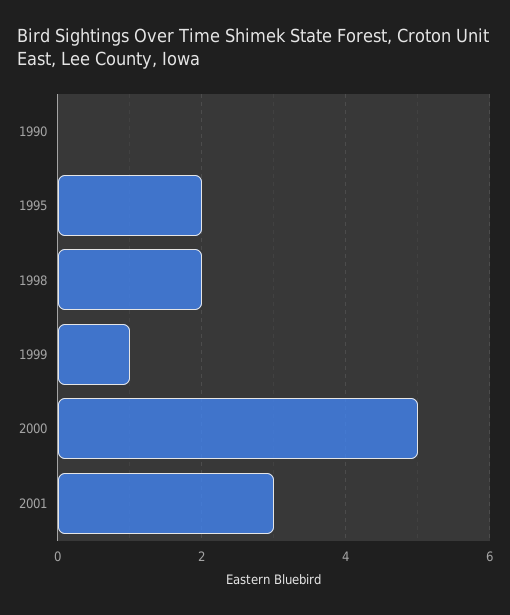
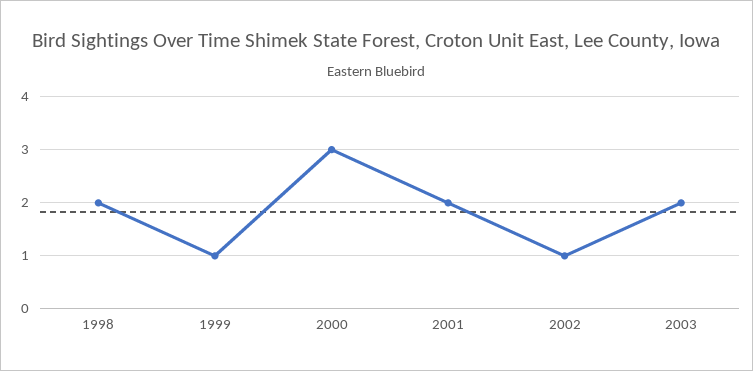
1990: 0 -> none
1995: 2 -> none
2000: 5 -> 3
2001: 3 -> 2
2002: none -> 1
2003: none -> 2

